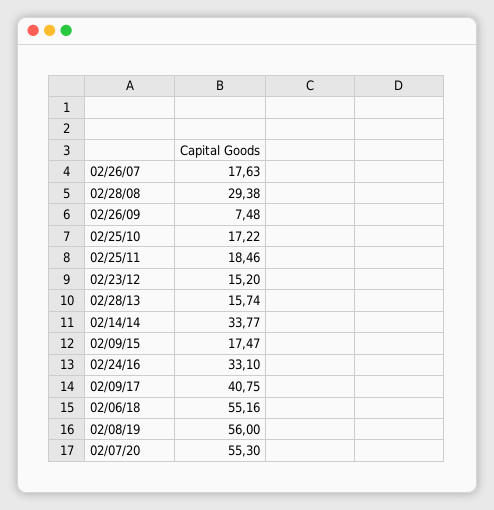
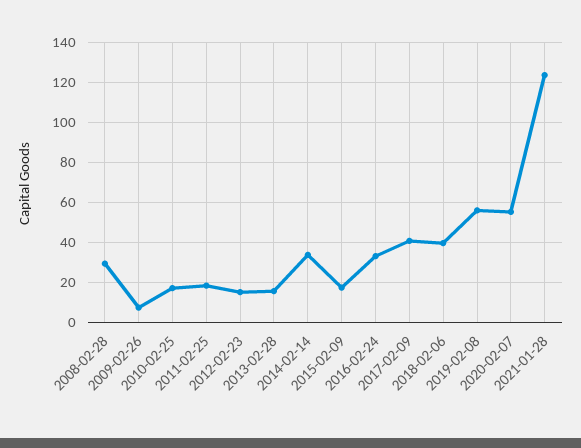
02/26/07: 17.63 -> none
02/06/18: 55.16 -> 40
2021-01-28: none -> 125

